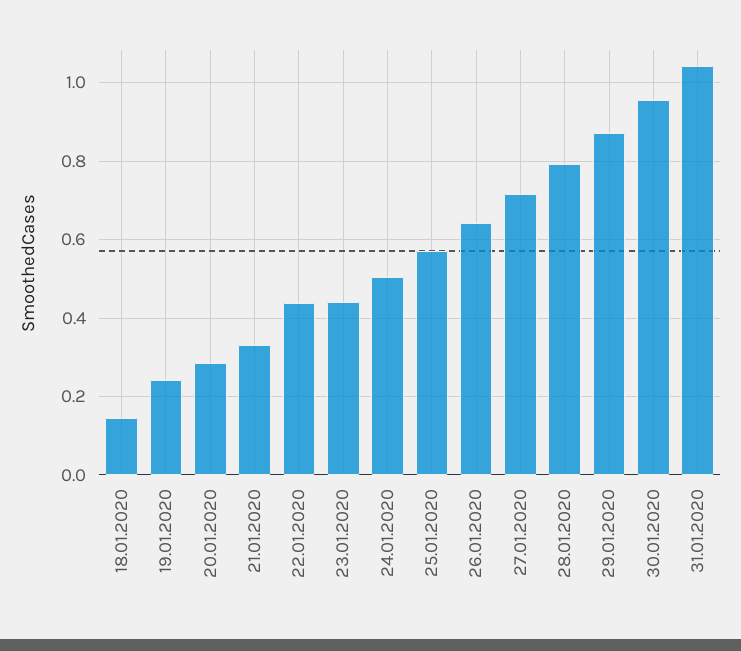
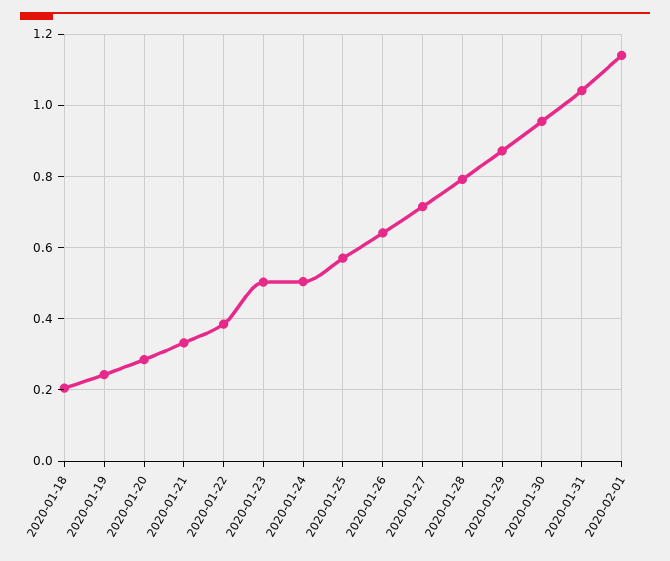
18.01.2020: 0.14 -> 0.2
22.01.2020: 0.44 -> 0.38
23.01.2020: 0.44 -> 0.5
2020-02-01: none -> 1.14

